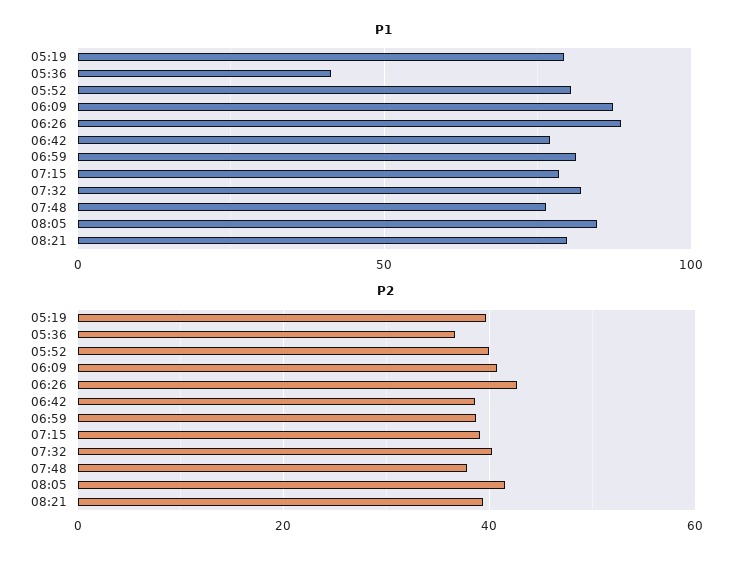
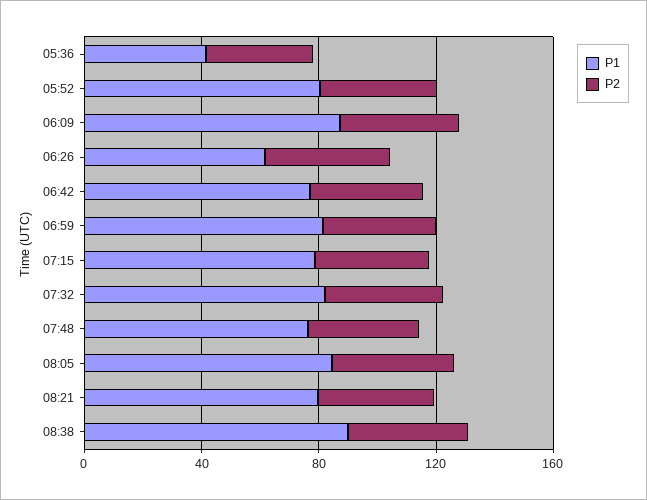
P1, 05:19: 80 -> none
P1, 06:26: 90 -> 60
P2, 05:19: 40 -> none
P1, 08:38: none -> 90
P2, 08:38: none -> 40

